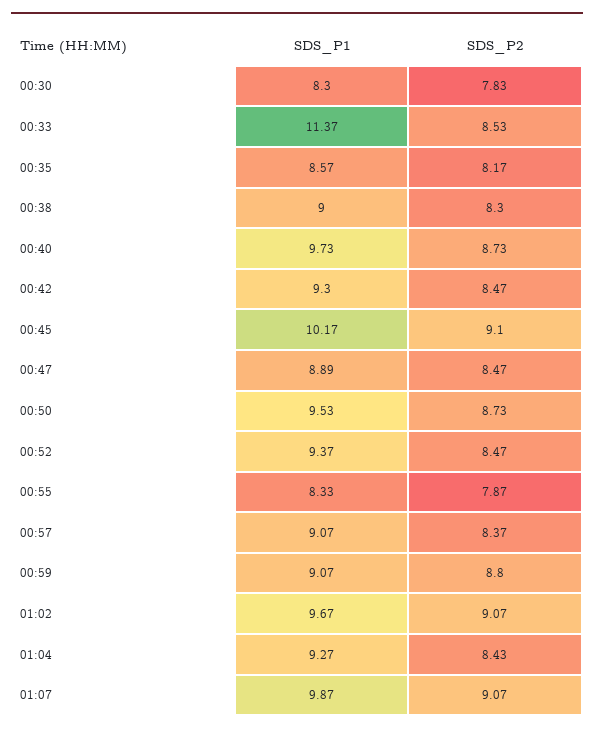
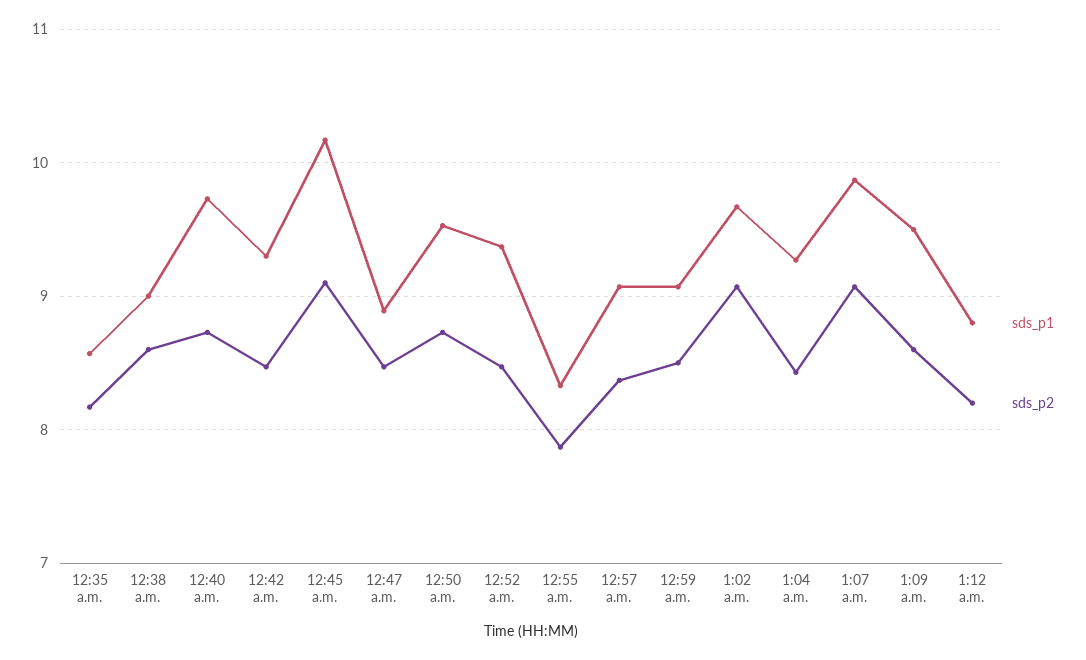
SDS_P1, 00:30: 8.3 -> none
SDS_P2, 00:30: 7.83 -> none
SDS_P1, 00:33: 11.37 -> none
SDS_P2, 00:33: 8.53 -> none
SDS_P2, 00:38: 8.3 -> 8.6
SDS_P2, 00:59: 8.8 -> 8.5
SDS_P1, 1:09 a.m.: none -> 9.5
SDS_P2, 1:09 a.m.: none -> 8.6
SDS_P1, 1:12 a.m.: none -> 8.8
SDS_P2, 1:12 a.m.: none -> 8.2

